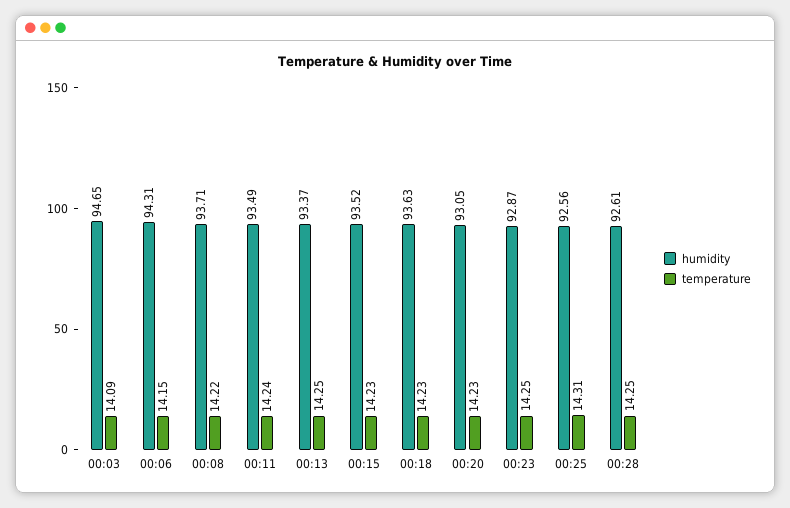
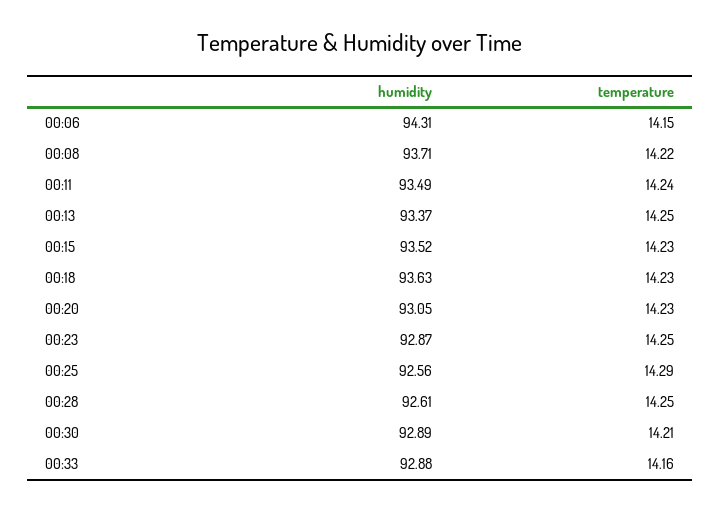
humidity, 00:03: 94.65 -> none
temperature, 00:03: 14.09 -> none
temperature, 00:25: 14.31 -> 14.29
humidity, 00:30: none -> 92.89
temperature, 00:30: none -> 14.21
humidity, 00:33: none -> 92.88
temperature, 00:33: none -> 14.16

